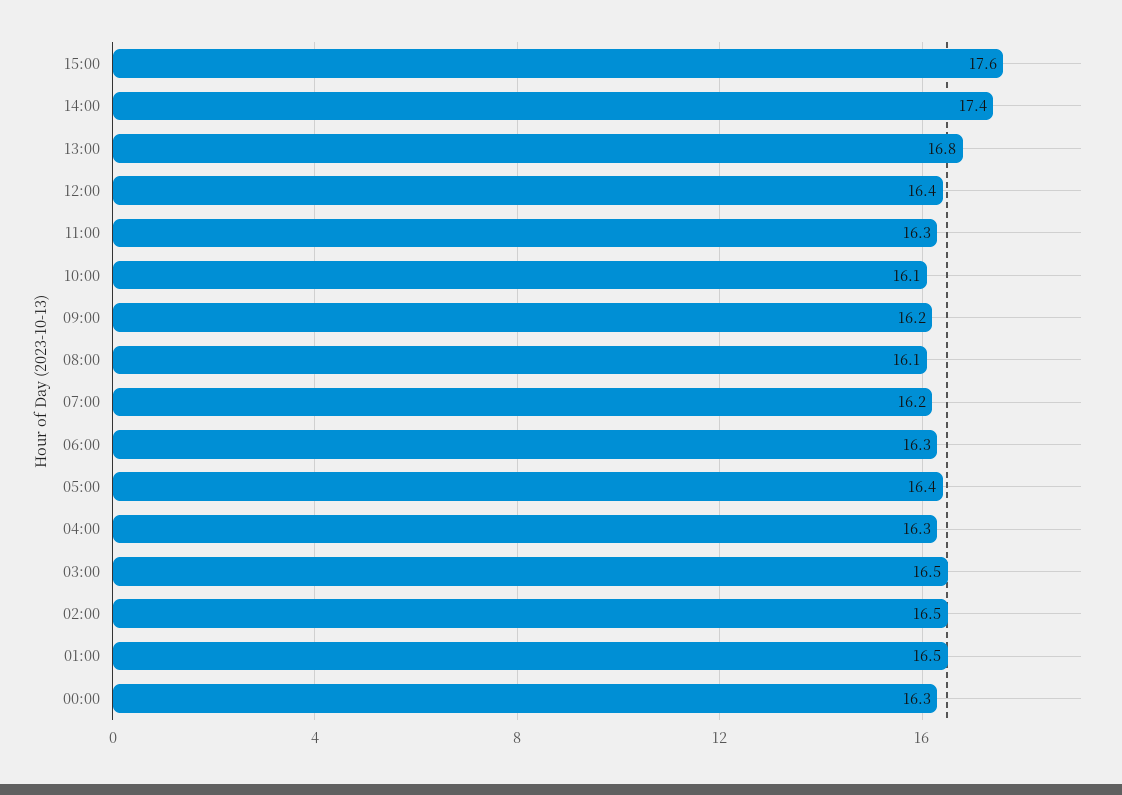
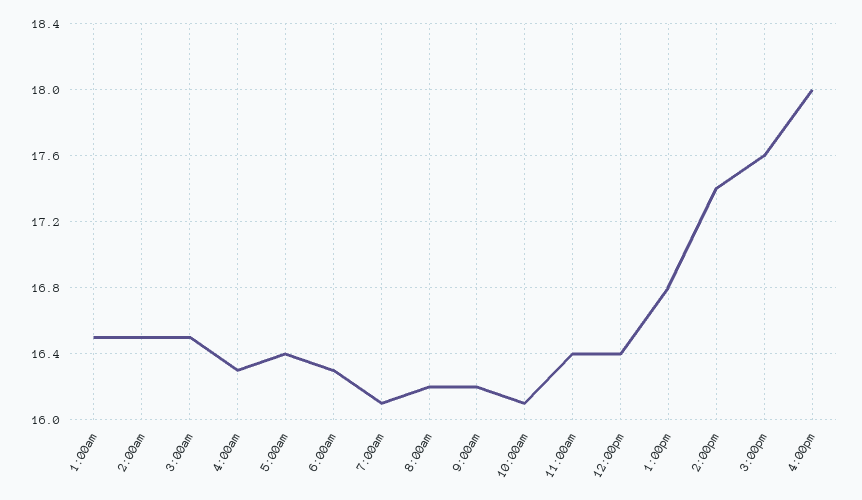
11:00: 16.3 -> 16.4
08:00: 16.1 -> 16.2
07:00: 16.2 -> 16.1
00:00: 16.3 -> none
4:00pm: none -> 18

